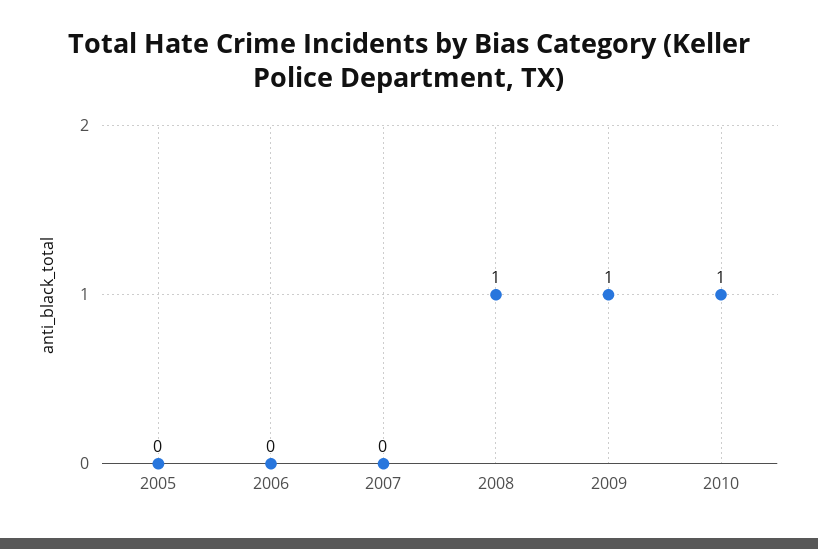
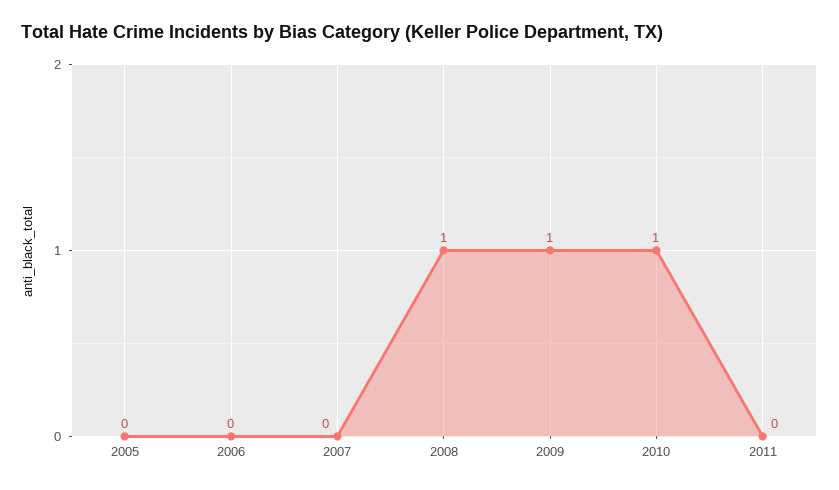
2011: none -> 0

